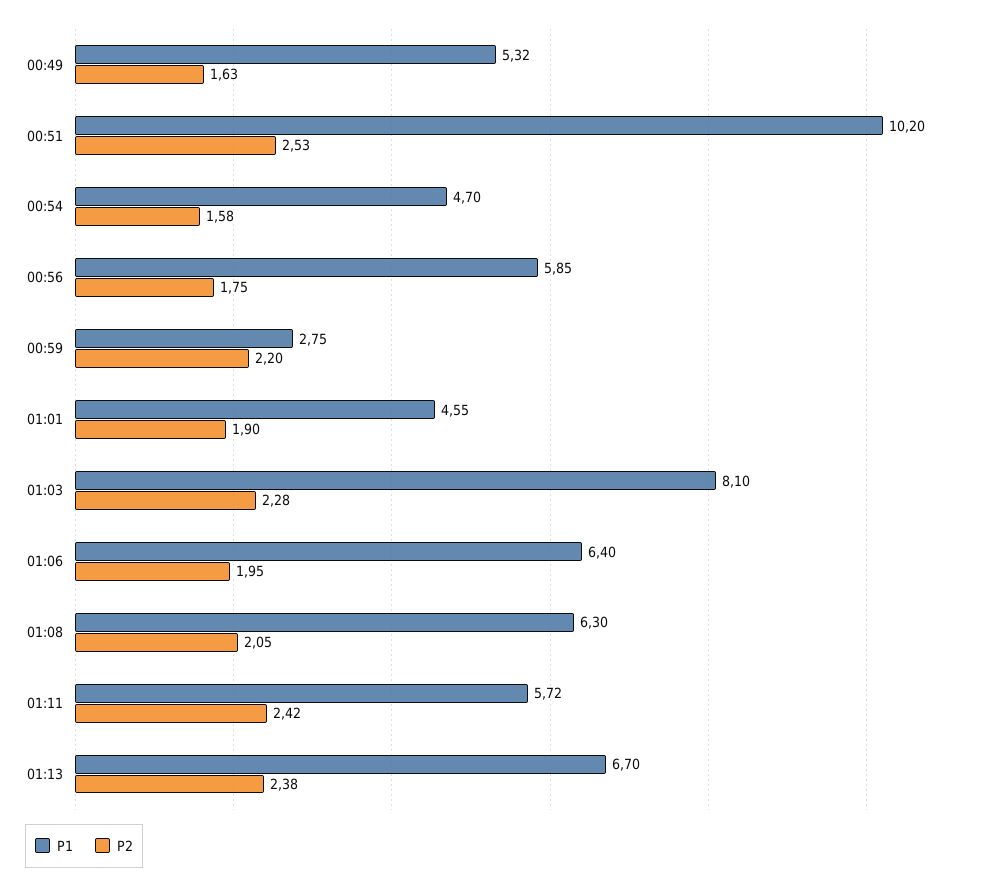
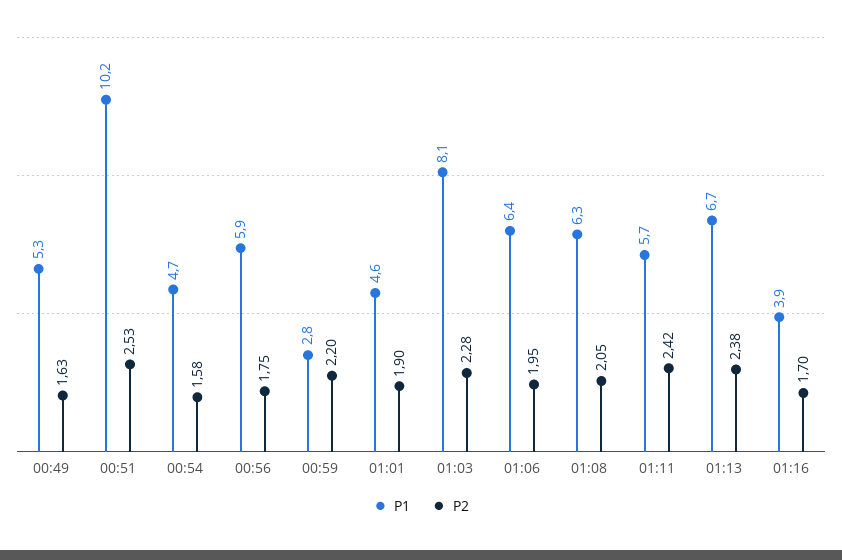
P1, 01:16: none -> 3.9
P2, 01:16: none -> 1.7

